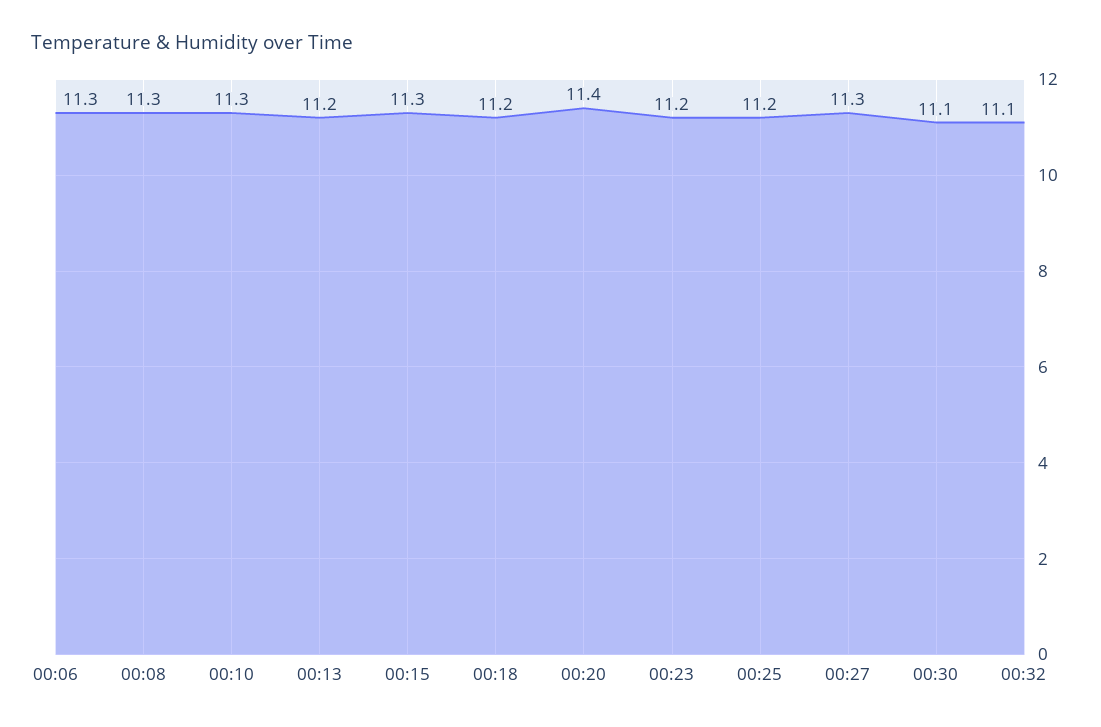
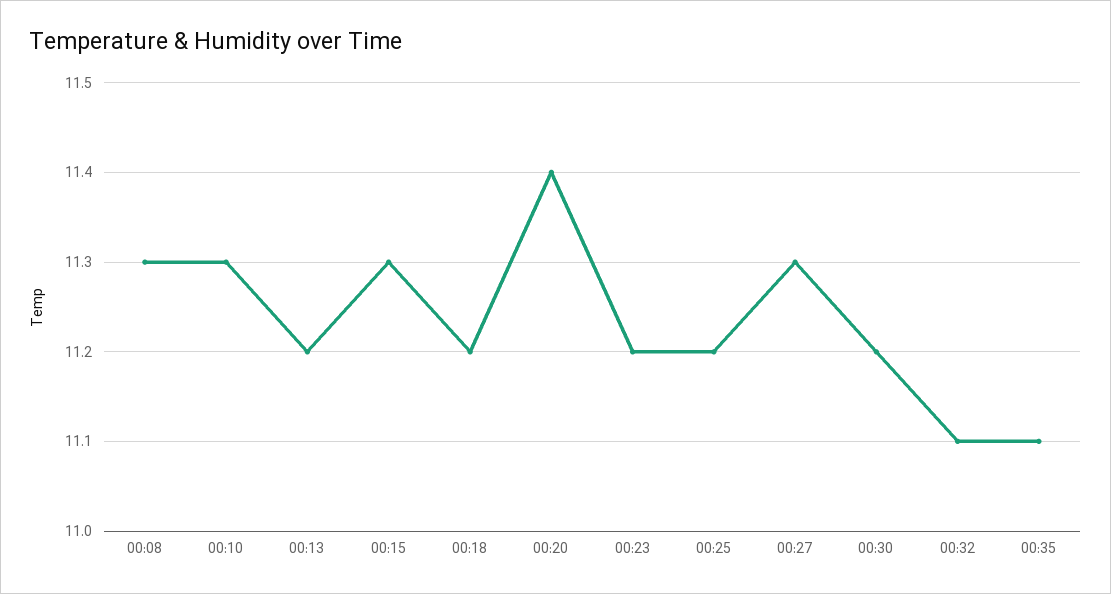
00:06: 11.3 -> none
00:30: 11.1 -> 11.2
00:35: none -> 11.1

